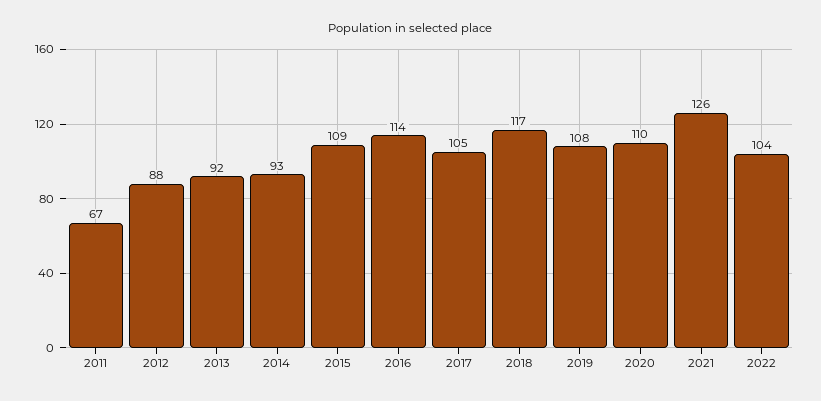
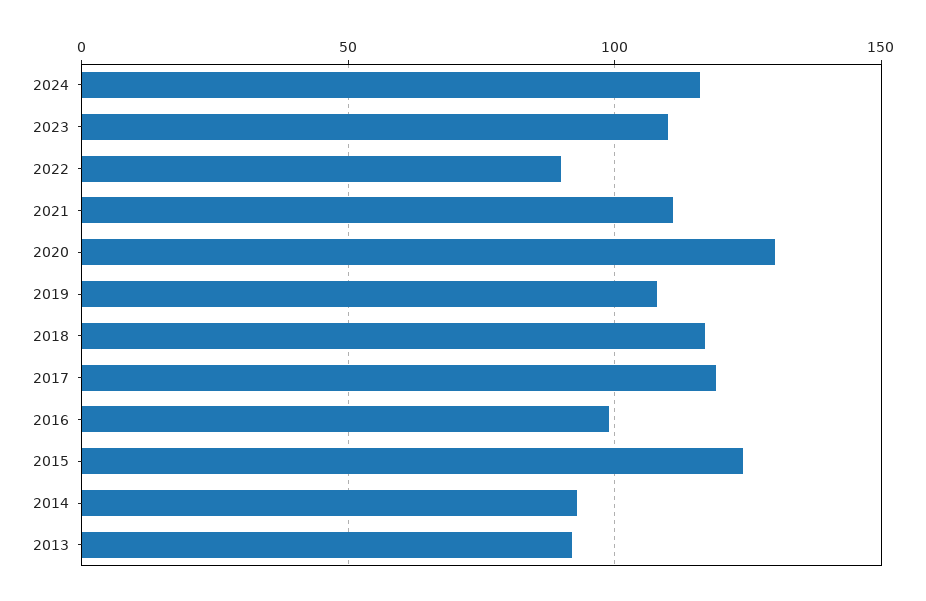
2011: 67 -> none
2012: 88 -> none
2015: 109 -> 125
2016: 114 -> 100
2017: 105 -> 120
2020: 110 -> 130
2021: 126 -> 110
2022: 104 -> 90
2024: none -> 115
2023: none -> 110

